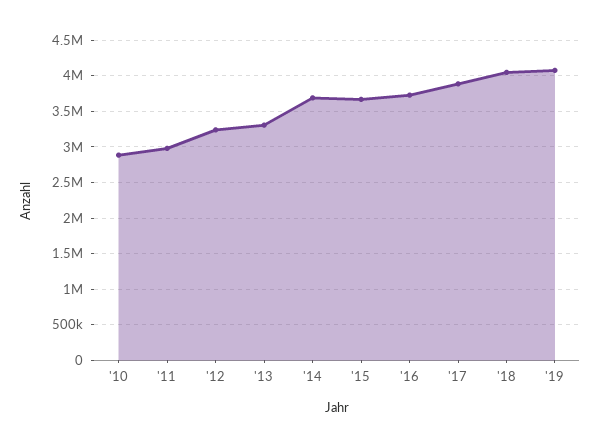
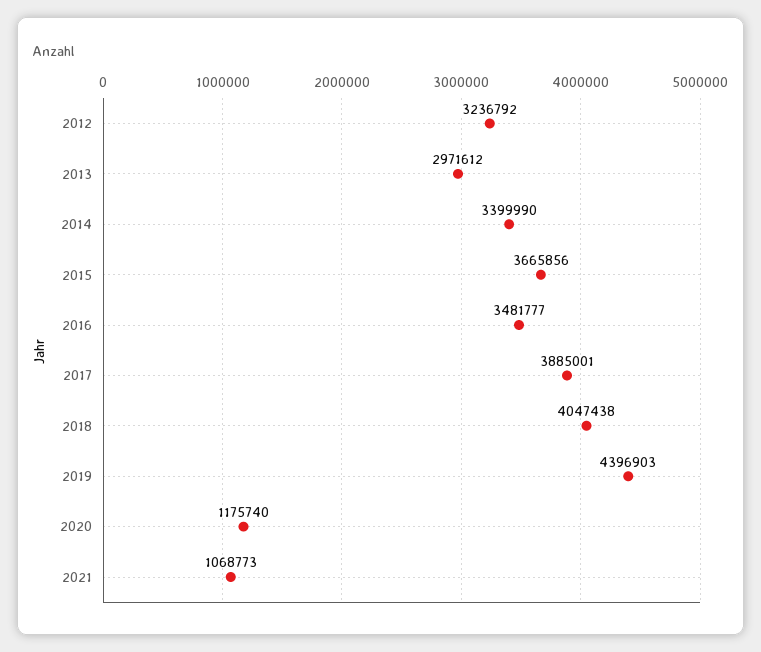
'10: 2900000 -> none
'11: 3000000 -> none
'13: 3300000 -> 2971612
'14: 3700000 -> 3399990
'16: 3700000 -> 3481777
'19: 4100000 -> 4396903
2020: none -> 1175740
2021: none -> 1068773

